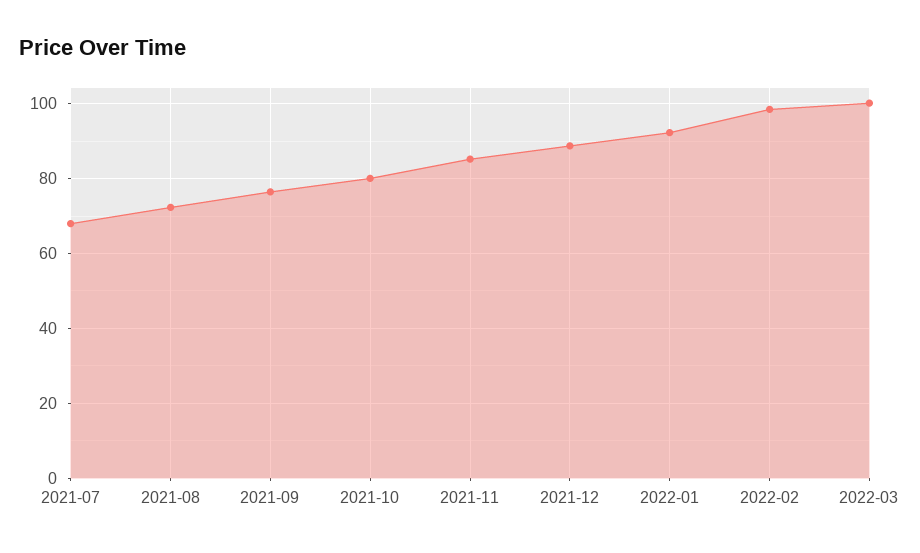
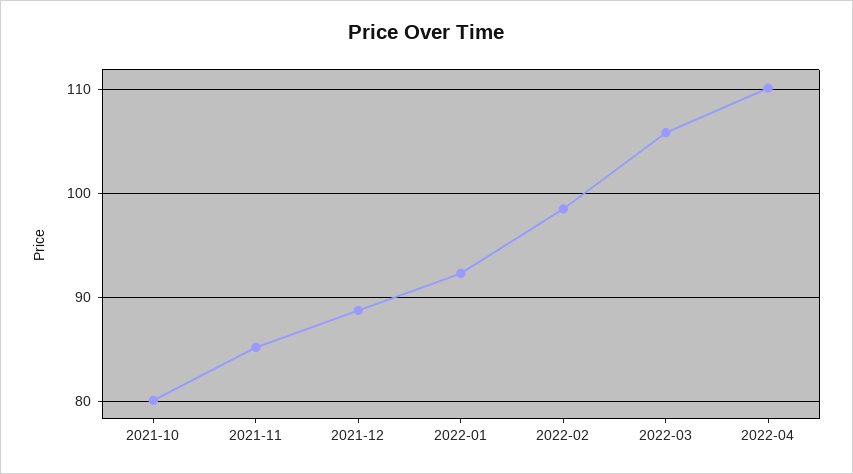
2021-07: 68 -> none
2021-08: 72 -> none
2021-09: 76 -> none
2022-03: 100 -> 106
2022-04: none -> 110

